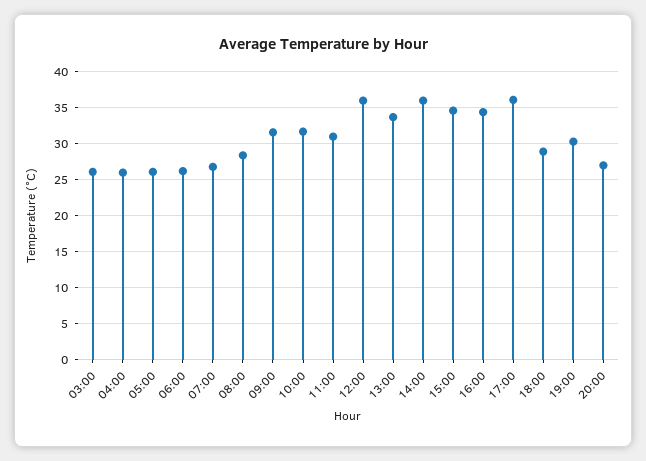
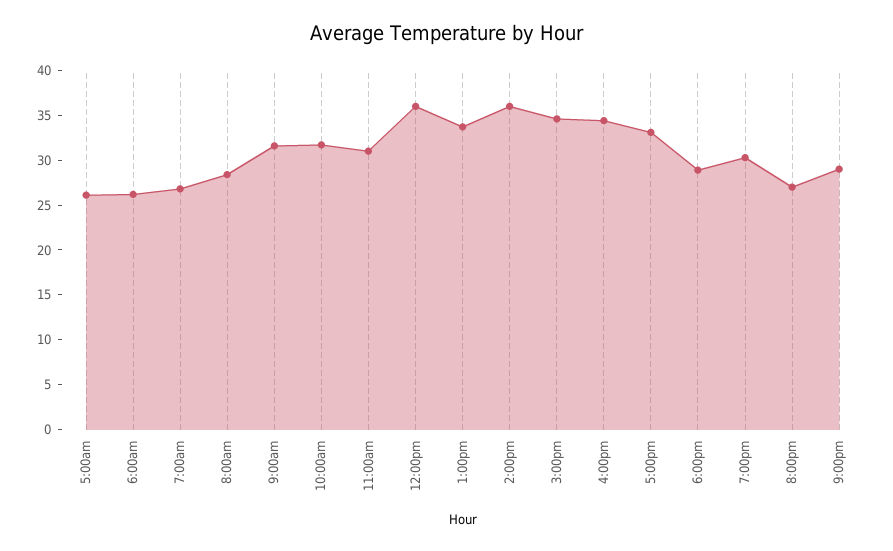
03:00: 26 -> none
04:00: 26 -> none
17:00: 36 -> 33
9:00pm: none -> 29

